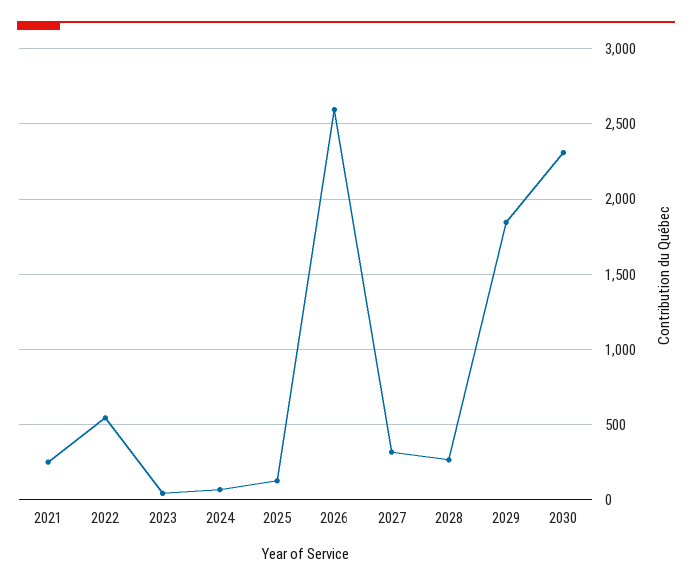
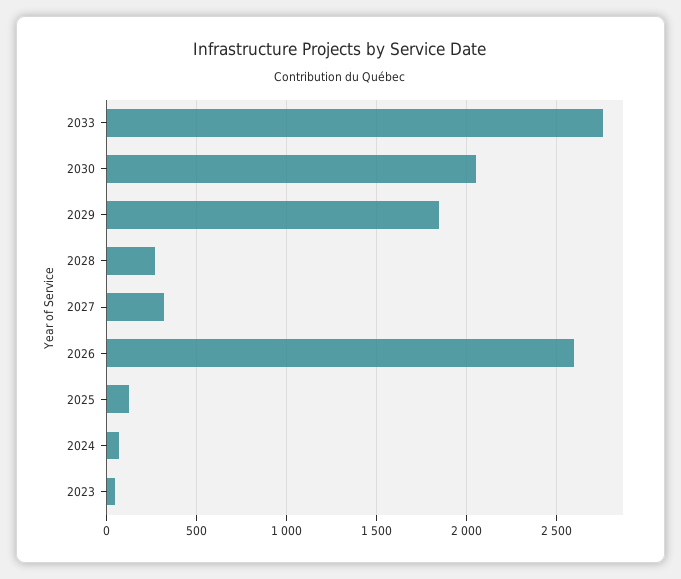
2021: 250 -> none
2022: 550 -> none
2030: 2300 -> 2050
2033: none -> 2750

